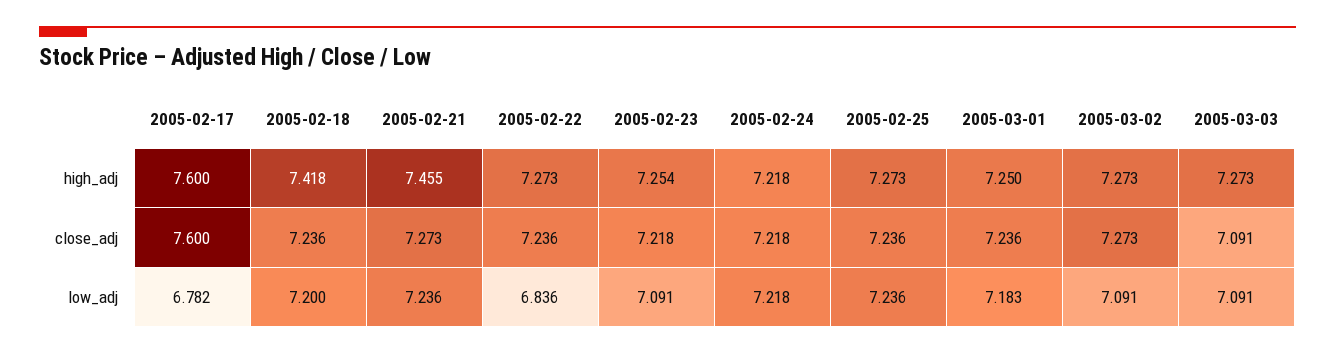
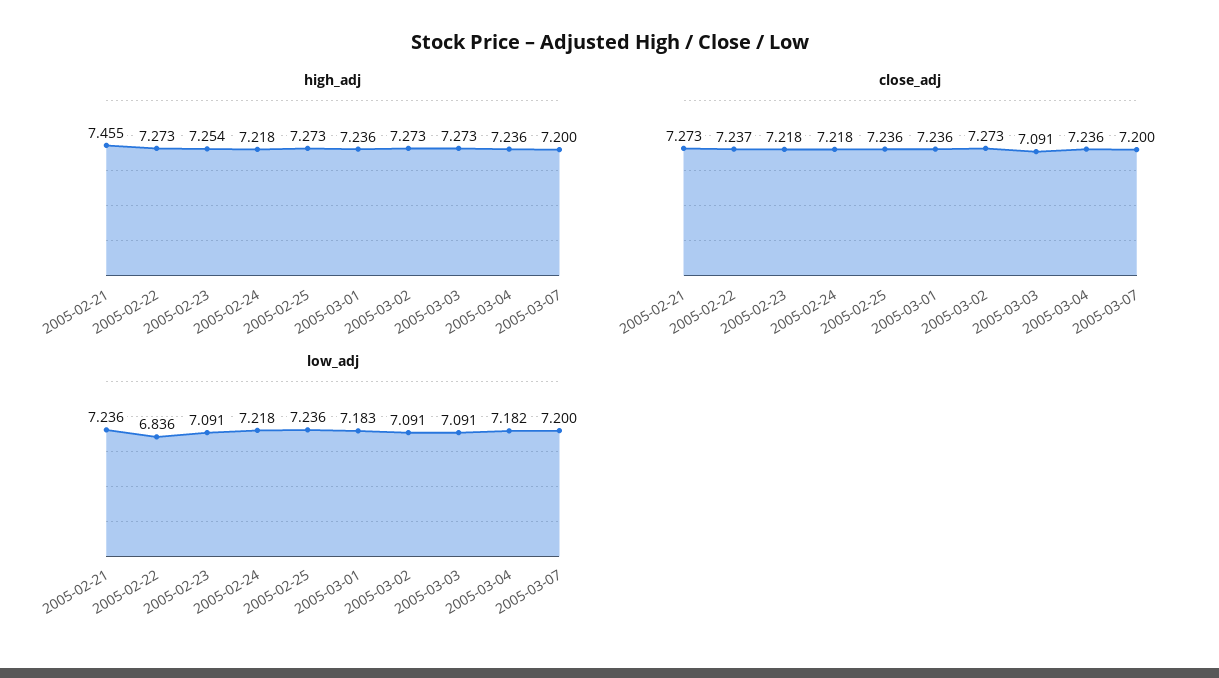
high_adj, 2005-02-17: 7.6 -> none
high_adj, 2005-02-18: 7.418 -> none
high_adj, 2005-03-01: 7.25 -> 7.236
close_adj, 2005-02-17: 7.6 -> none
close_adj, 2005-02-18: 7.236 -> none
close_adj, 2005-02-22: 7.236 -> 7.237
low_adj, 2005-02-17: 6.782 -> none
low_adj, 2005-02-18: 7.2 -> none
high_adj, 2005-03-04: none -> 7.236
high_adj, 2005-03-07: none -> 7.2
close_adj, 2005-03-04: none -> 7.236
close_adj, 2005-03-07: none -> 7.2
low_adj, 2005-03-04: none -> 7.182
low_adj, 2005-03-07: none -> 7.2

